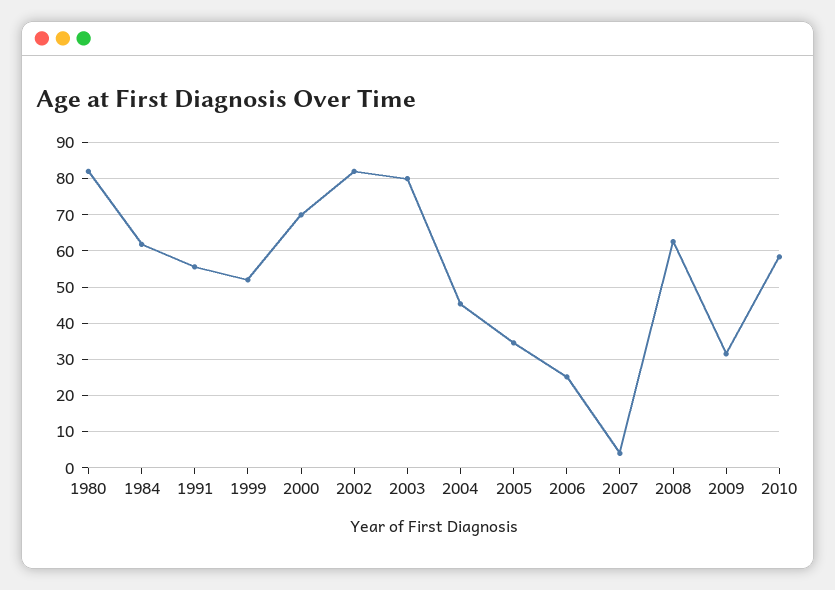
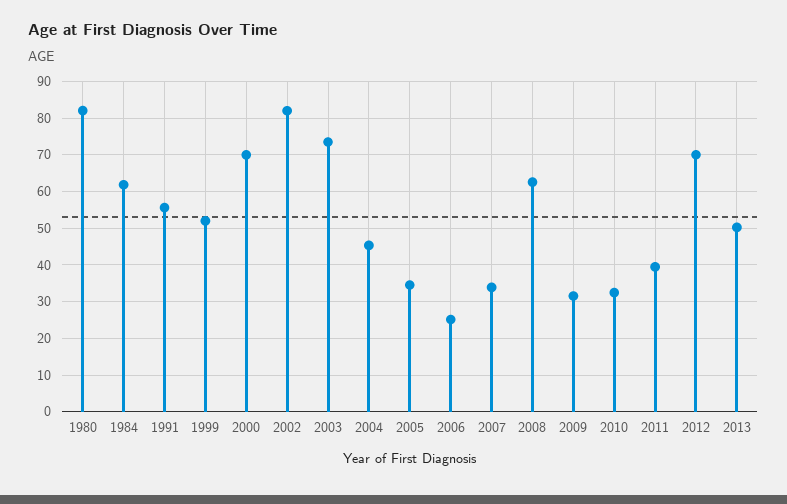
2003: 80 -> 74
2007: 4 -> 34
2010: 58 -> 32
2011: none -> 40
2012: none -> 70
2013: none -> 50

